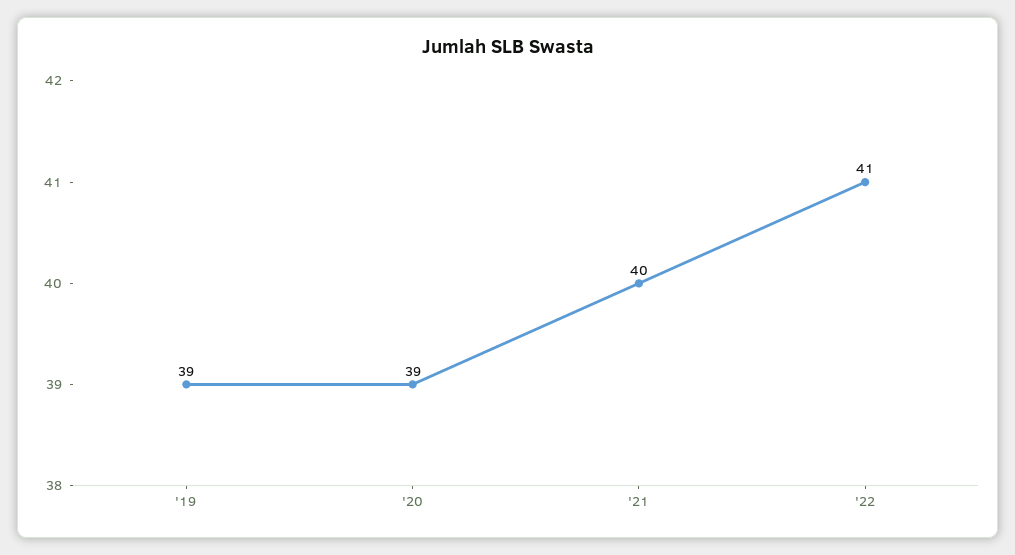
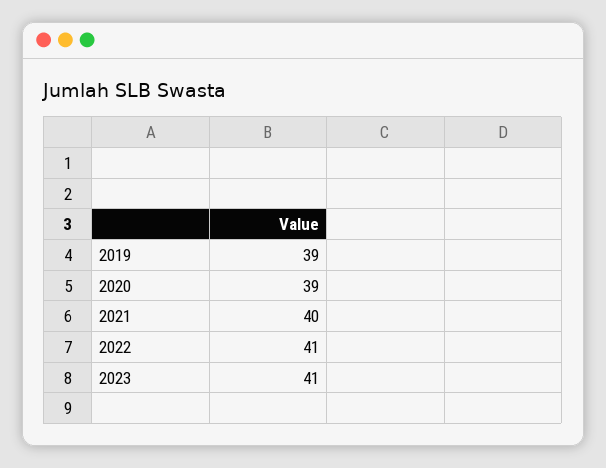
2023: none -> 41

